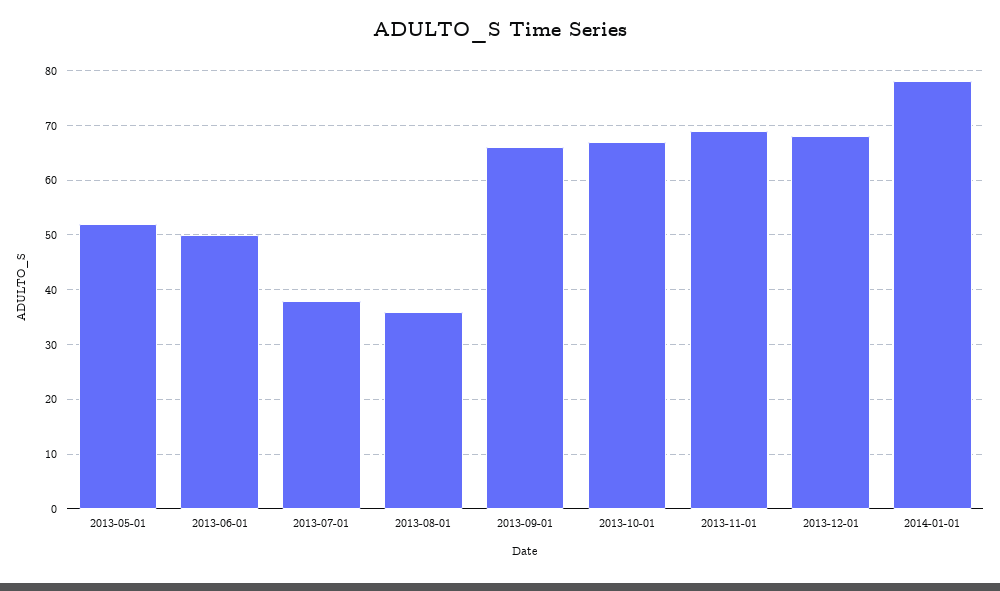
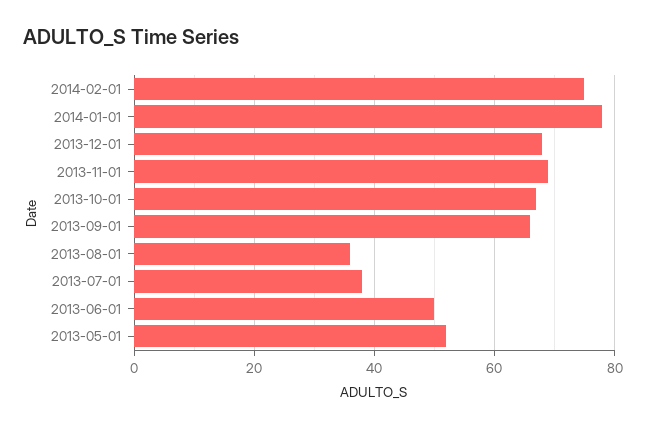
2014-02-01: none -> 75

